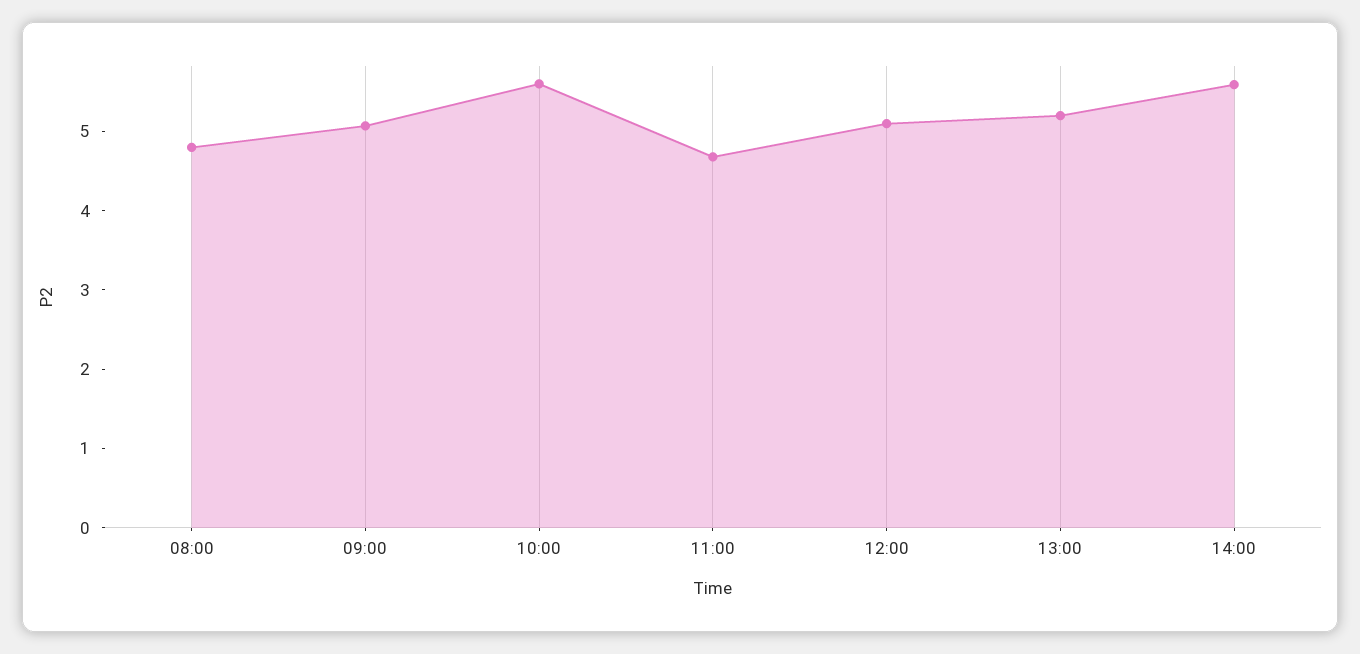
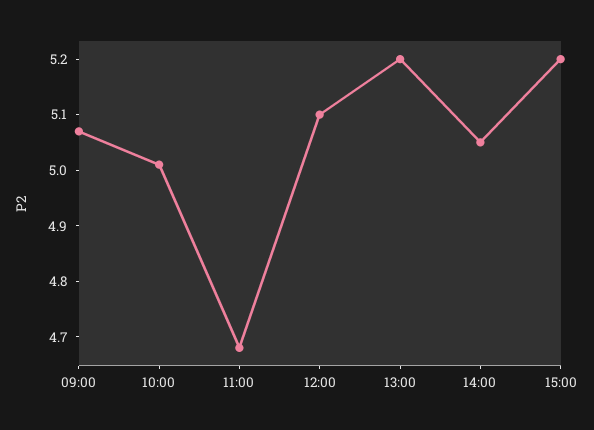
08:00: 4.8 -> none
10:00: 5.6 -> 5
14:00: 5.6 -> 5.05
15:00: none -> 5.2

